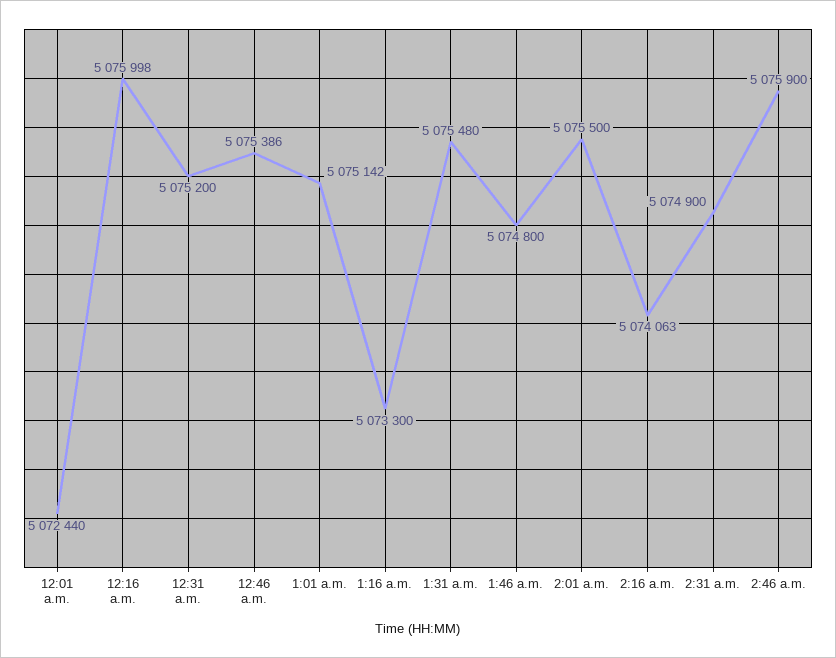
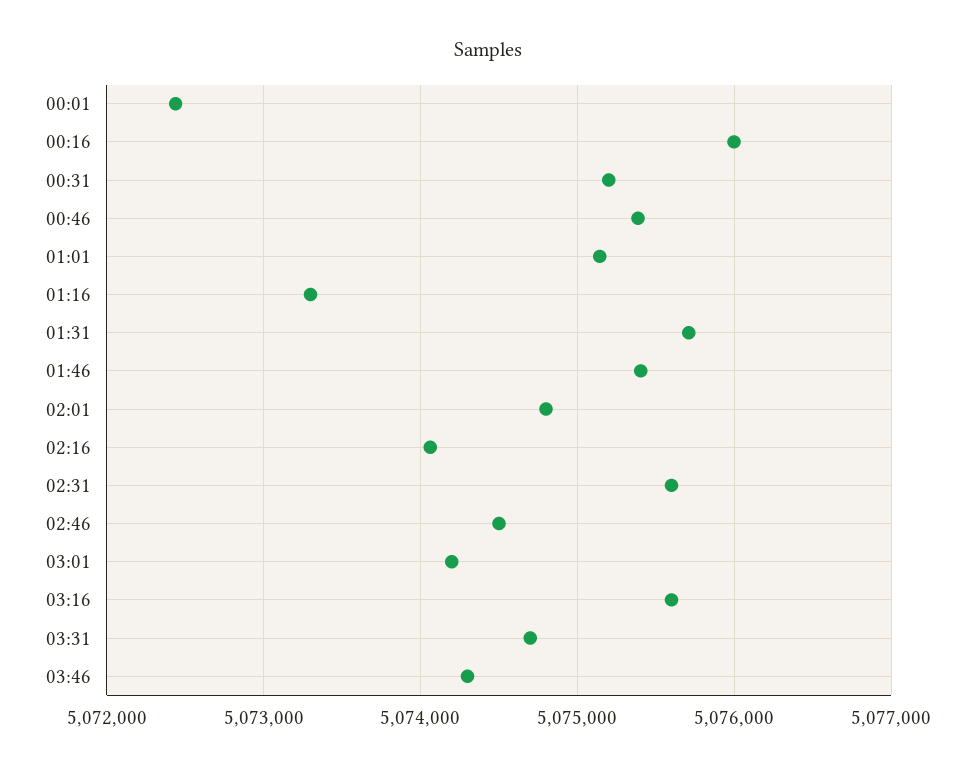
1:31 a.m.: 5075480 -> 5075700
1:46 a.m.: 5074800 -> 5075400
2:01 a.m.: 5075500 -> 5074800
2:31 a.m.: 5074900 -> 5075600
2:46 a.m.: 5075900 -> 5074500
03:01: none -> 5074200
03:16: none -> 5075600
03:31: none -> 5074700
03:46: none -> 5074300

